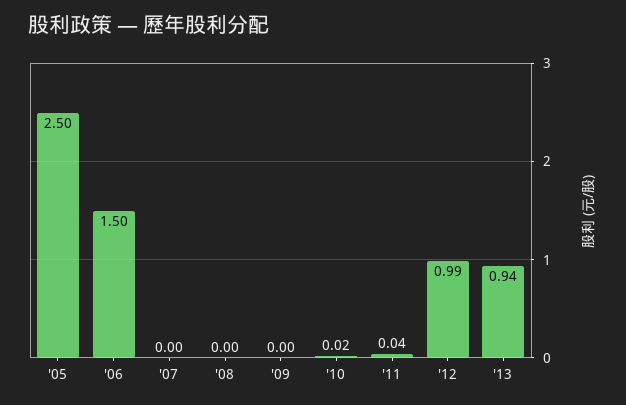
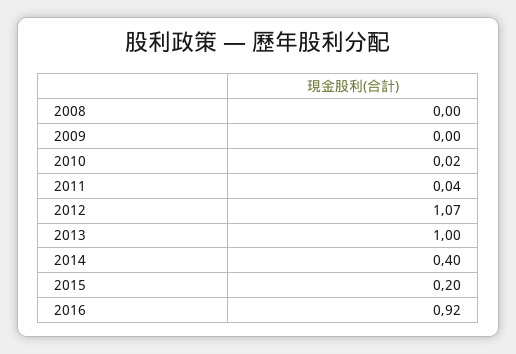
'05: 2.5 -> none
'06: 1.5 -> none
'07: 0 -> none
'12: 0.99 -> 1.07
'13: 0.94 -> 1
2014: none -> 0.4
2015: none -> 0.2
2016: none -> 0.92

